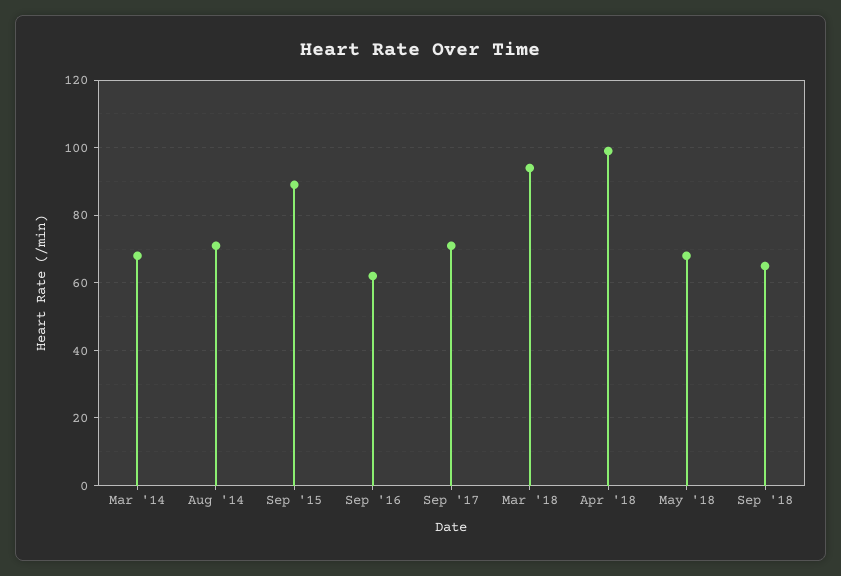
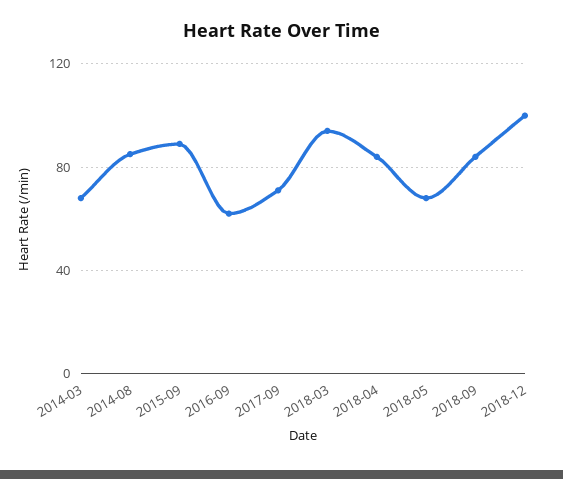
Aug '14: 70 -> 85
Apr '18: 100 -> 85
Sep '18: 65 -> 85
2018-12: none -> 100

